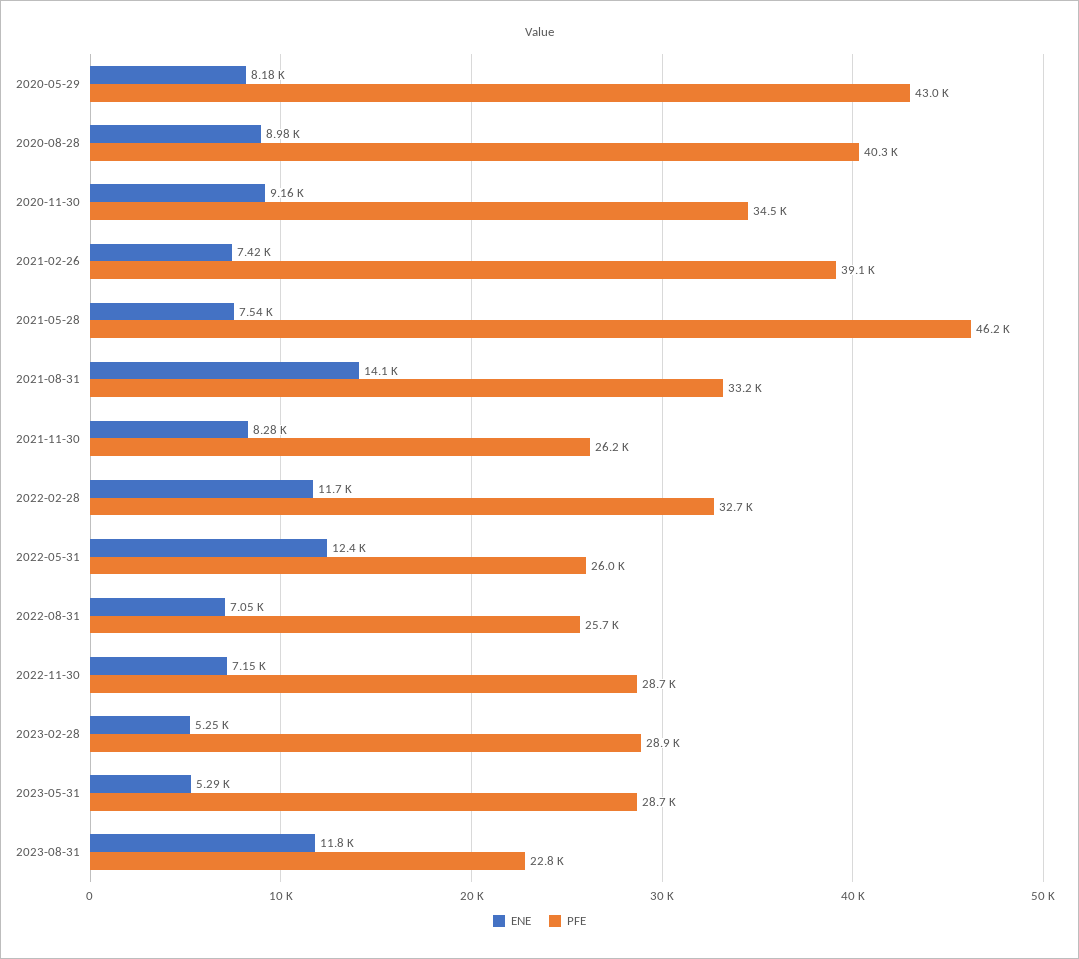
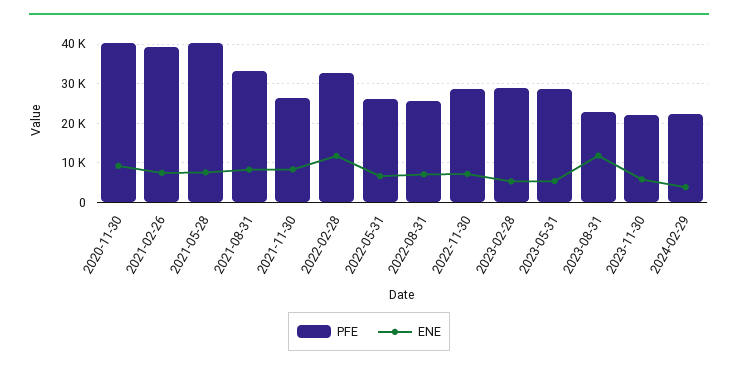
ENE, 2020-05-29: 8180 -> none
PFE, 2020-05-29: 43000 -> none
ENE, 2020-08-28: 8980 -> none
PFE, 2020-08-28: 40300 -> none
PFE, 2020-11-30: 34500 -> 40000
PFE, 2021-05-28: 46200 -> 40000
ENE, 2021-08-31: 14100 -> 8000
ENE, 2022-05-31: 12400 -> 6000
PFE, 2023-11-30: none -> 22000
ENE, 2023-11-30: none -> 6000
PFE, 2024-02-29: none -> 22000
ENE, 2024-02-29: none -> 4000

